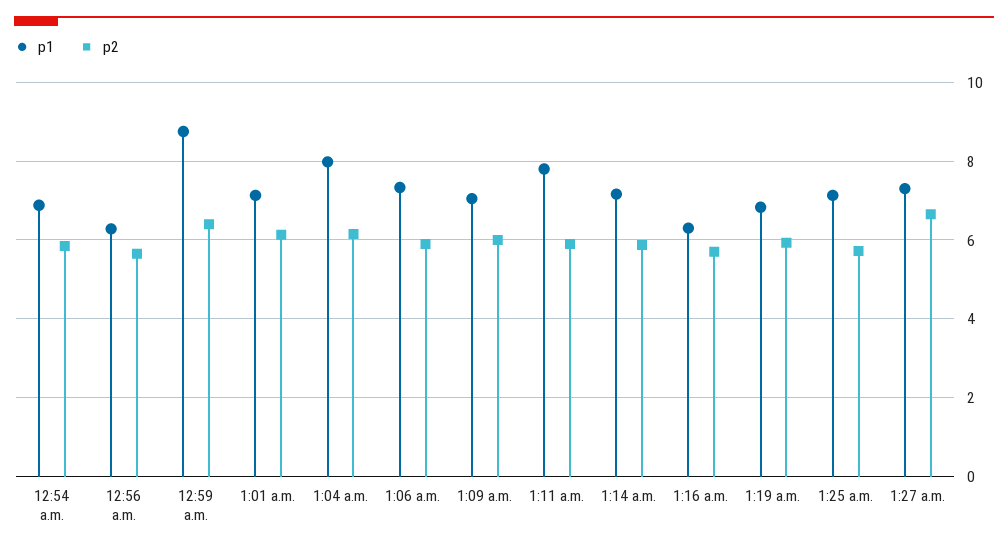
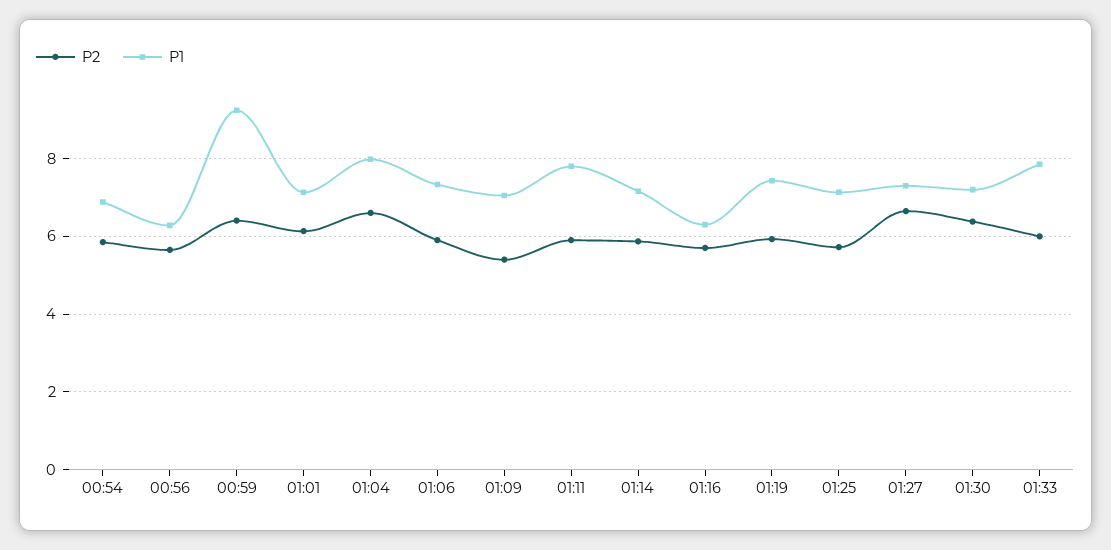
p1, 12:59 a.m.: 8.8 -> 9.2
p2, 1:04 a.m.: 6.2 -> 6.6
p2, 1:09 a.m.: 6 -> 5.4
p1, 1:19 a.m.: 6.8 -> 7.4
p2, 01:30: none -> 6.4
p1, 01:30: none -> 7.2
p2, 01:33: none -> 6
p1, 01:33: none -> 7.8

